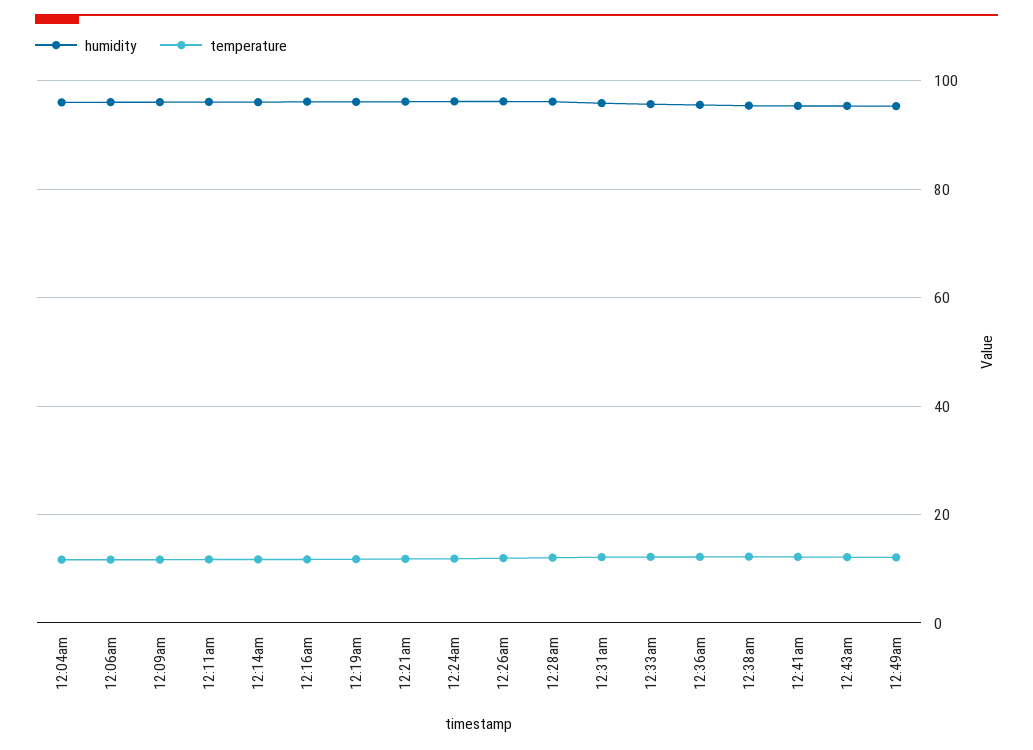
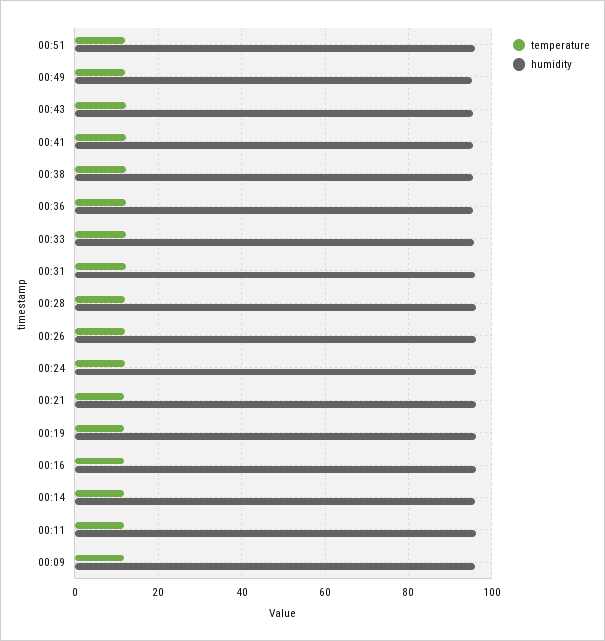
humidity, 12:04am: 96 -> none
temperature, 12:04am: 12 -> none
humidity, 12:06am: 96 -> none
temperature, 12:06am: 12 -> none
temperature, 00:51: none -> 12
humidity, 00:51: none -> 96

